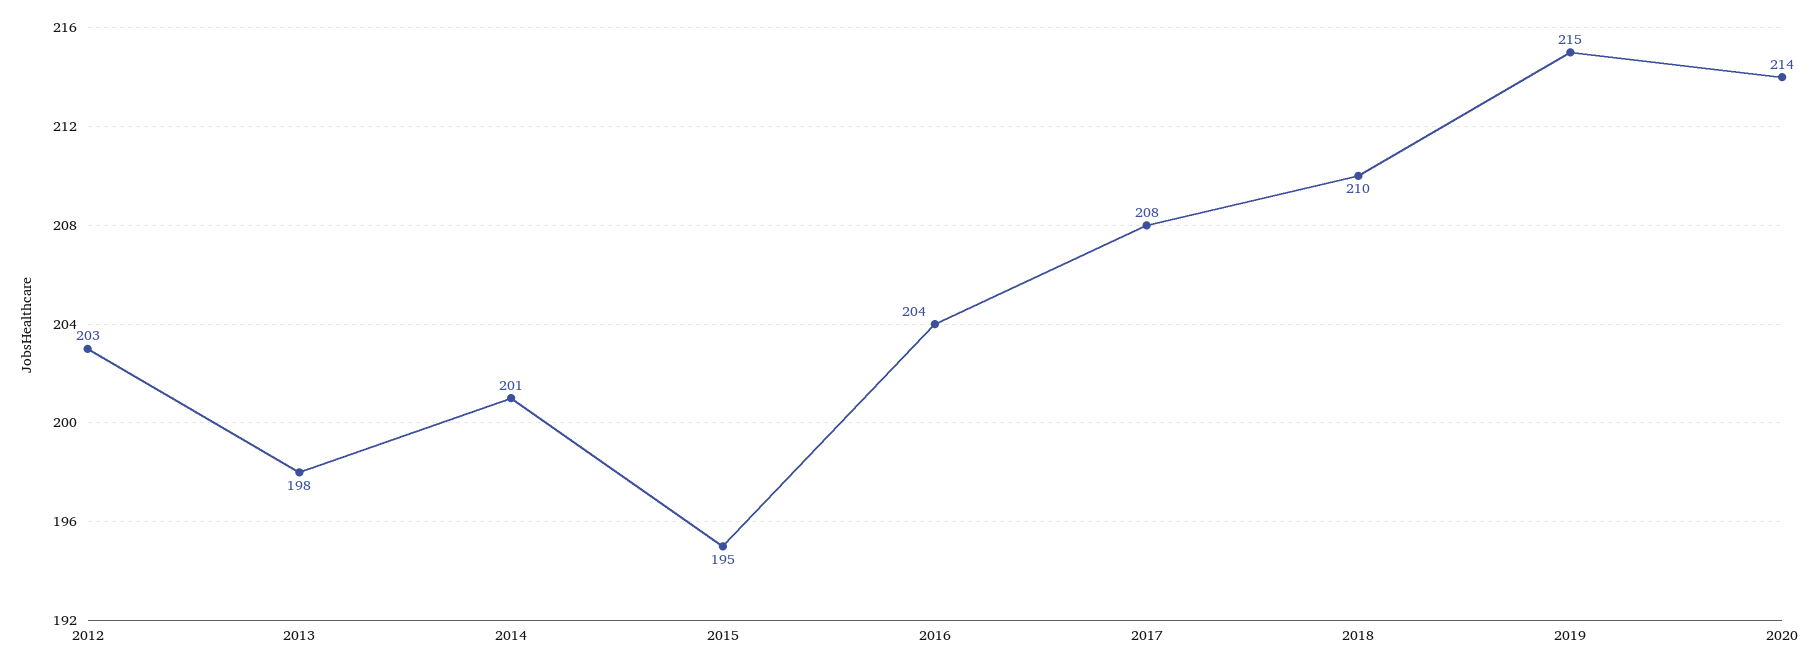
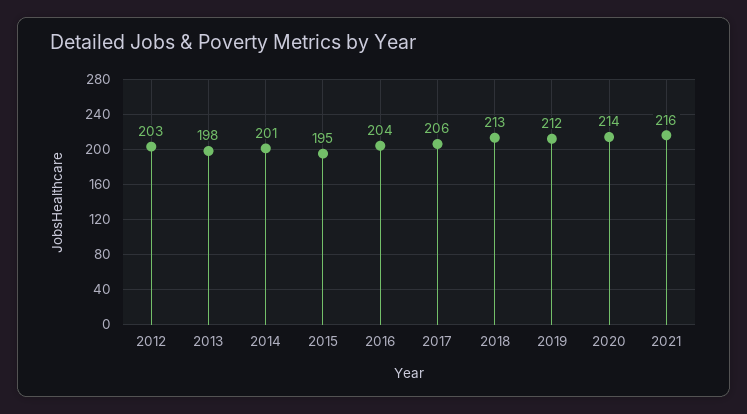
2017: 208 -> 206
2018: 210 -> 213
2019: 215 -> 212
2021: none -> 216

